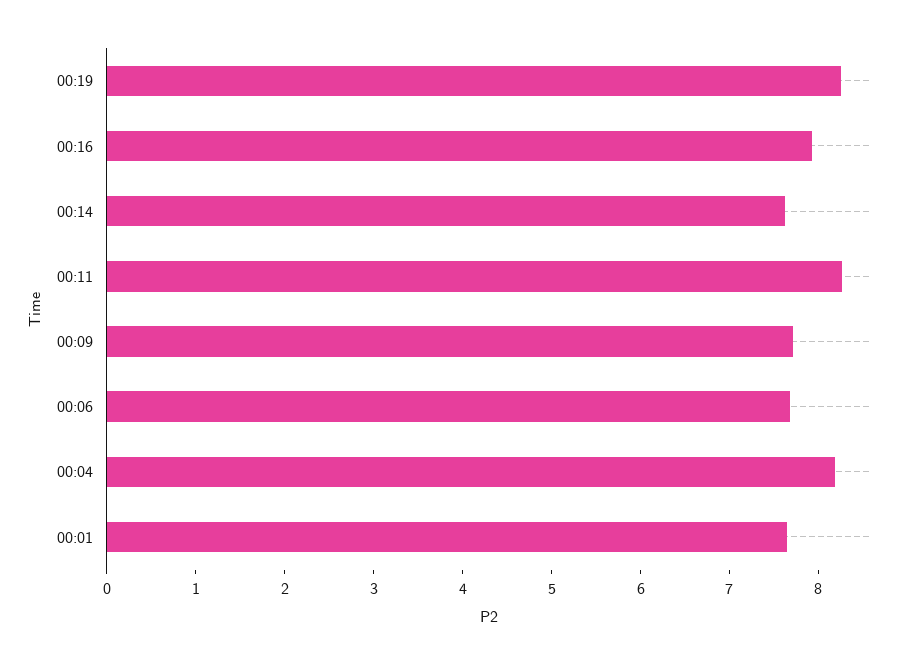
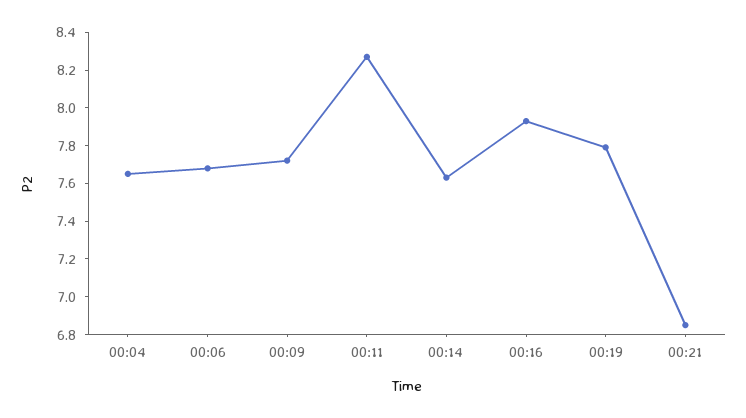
00:19: 8.2 -> 7.8
00:04: 8.2 -> 7.65
00:01: 7.6 -> none
00:21: none -> 6.85

